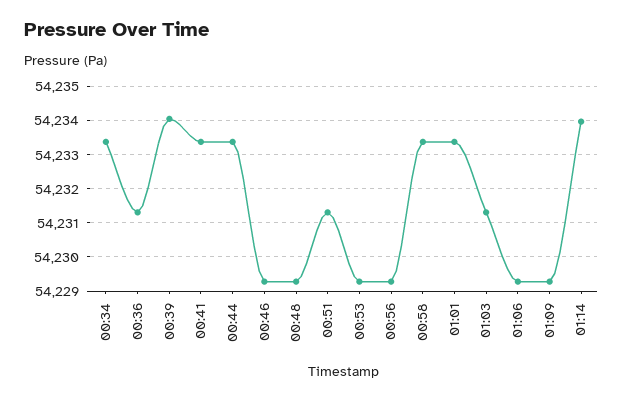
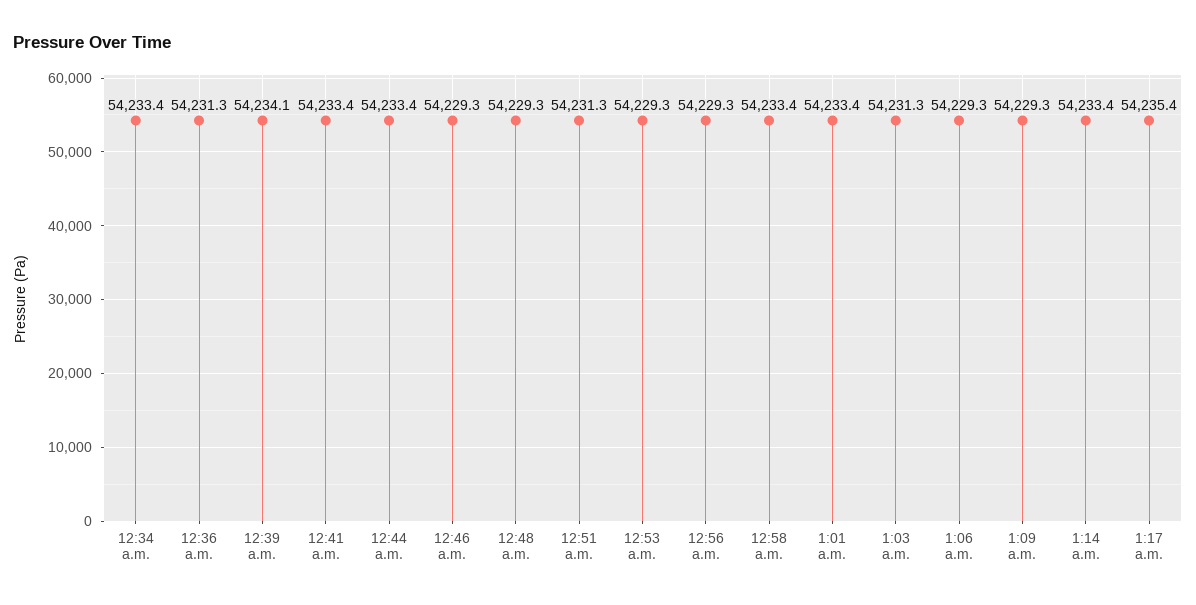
01:14: 54234 -> 54233.4
1:17 a.m.: none -> 54235.4

